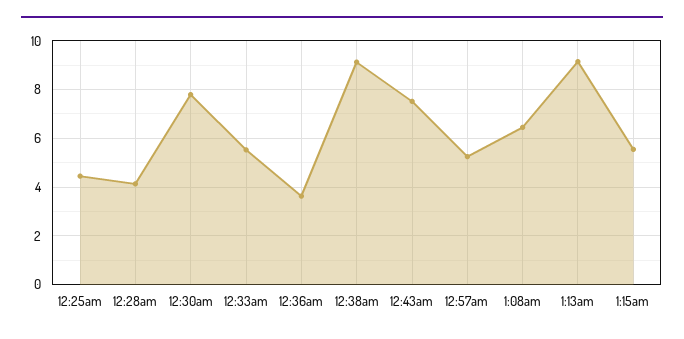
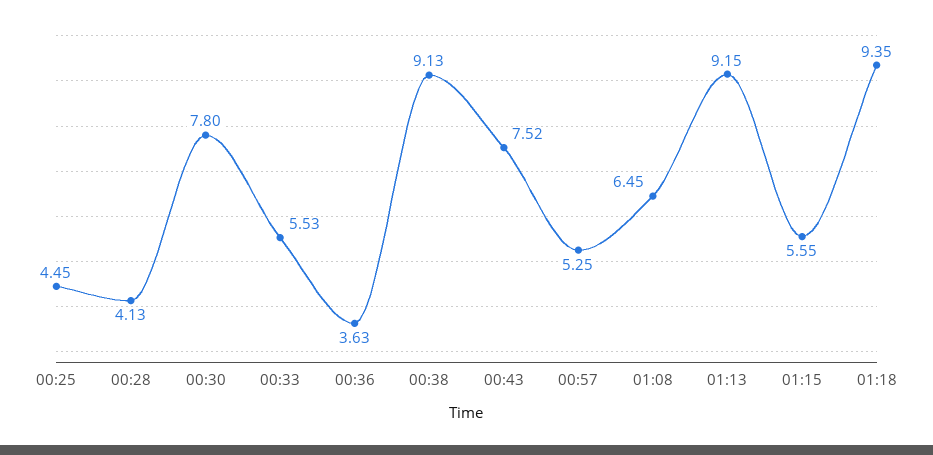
01:18: none -> 9.35

